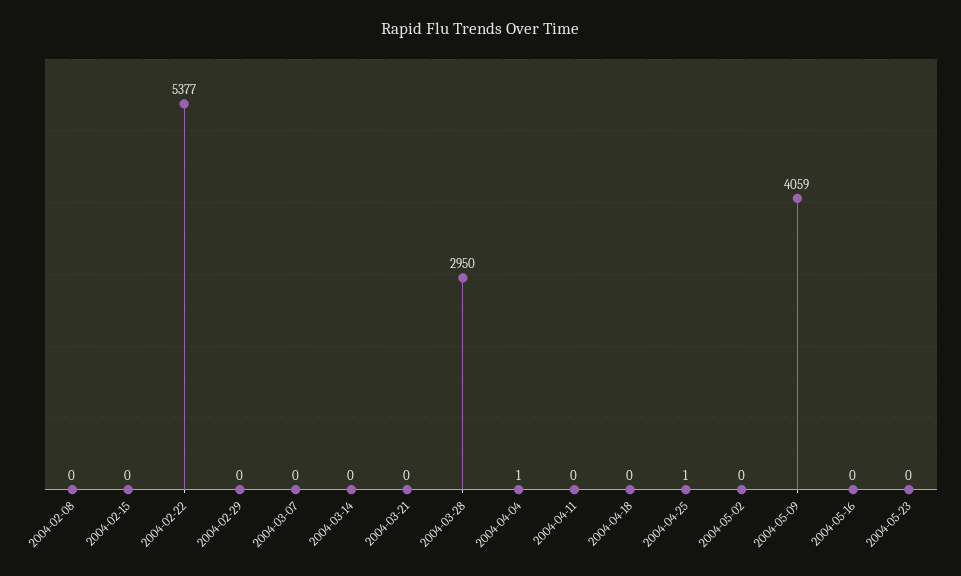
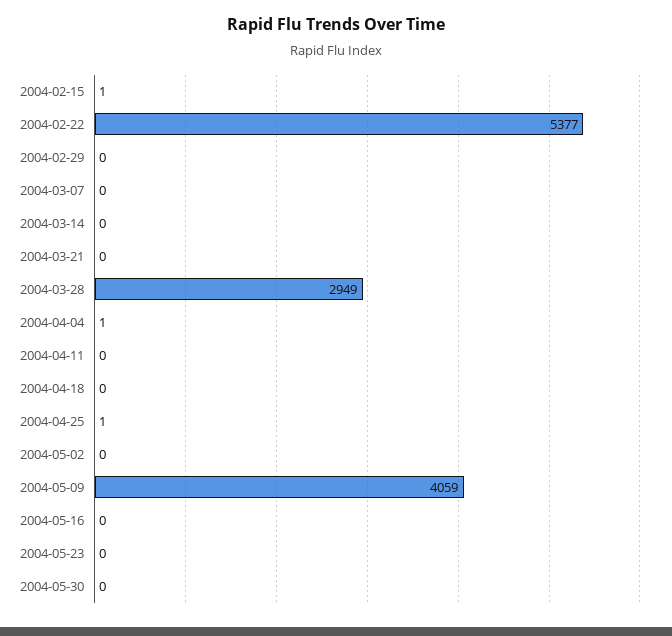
2004-02-08: 0 -> none
2004-02-15: 0 -> 1
2004-03-28: 2950 -> 2949
2004-05-30: none -> 0

